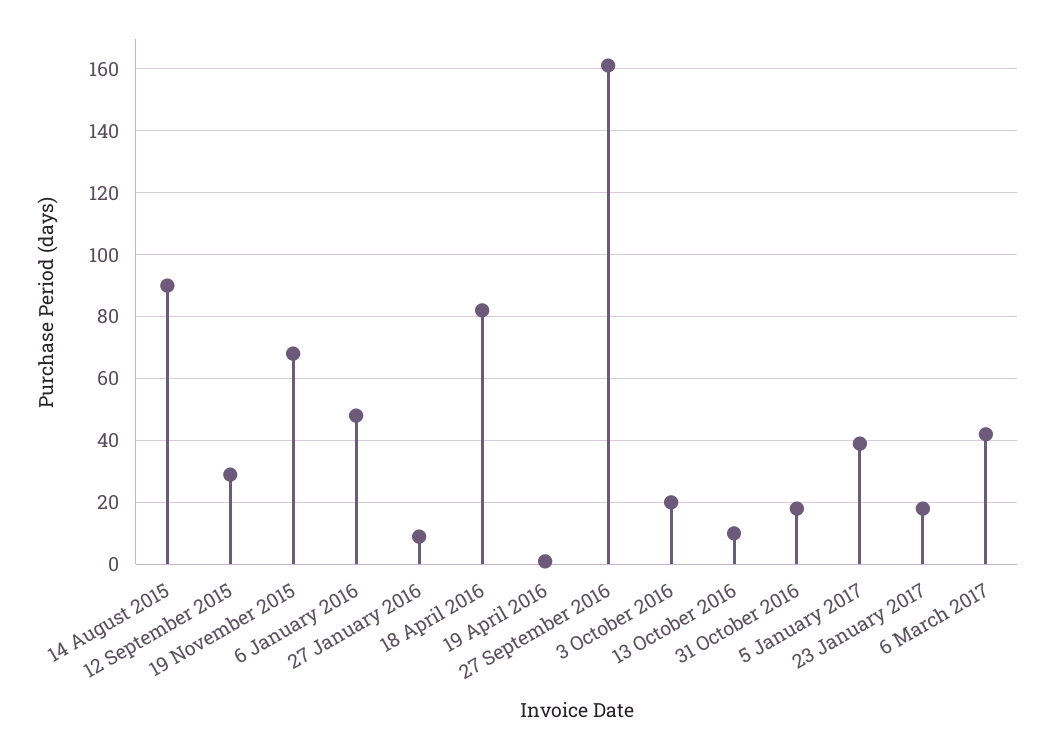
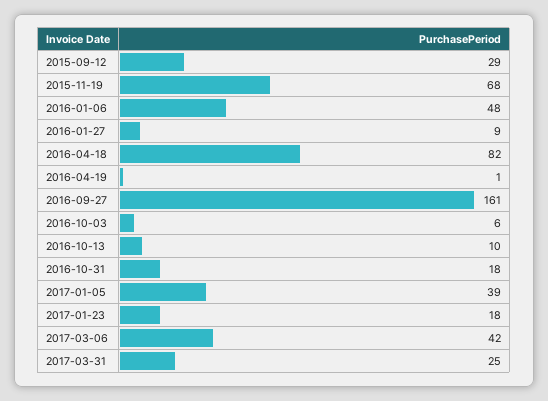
14 August 2015: 90 -> none
3 October 2016: 20 -> 6
2017-03-31: none -> 25

